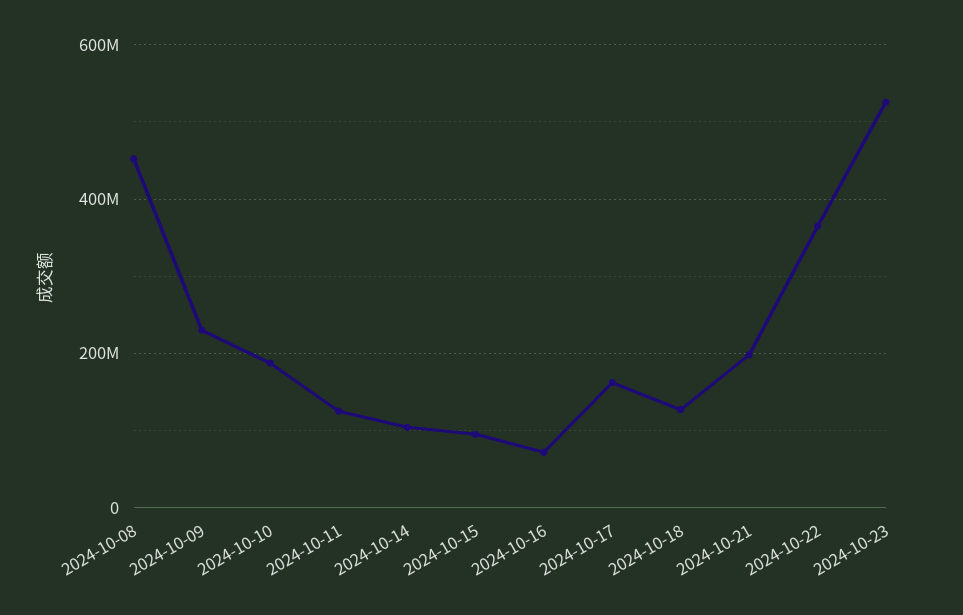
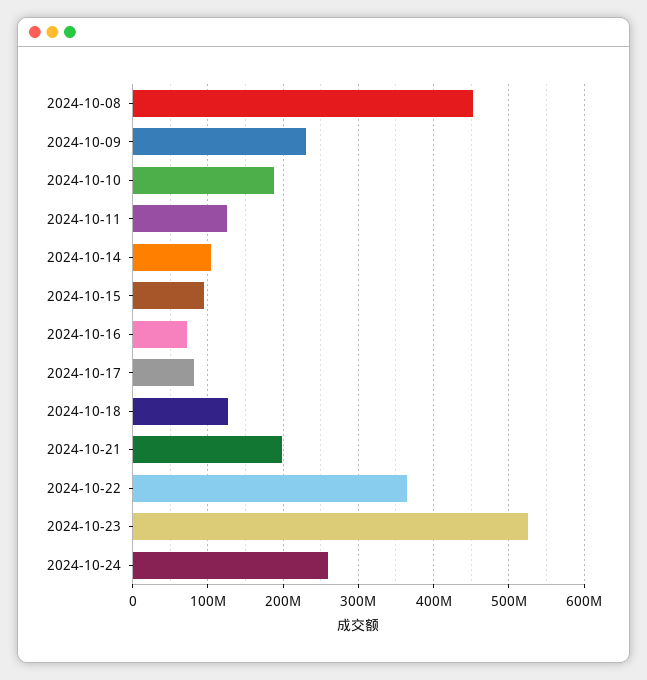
2024-10-17: 160000000 -> 80000000
2024-10-24: none -> 260000000

